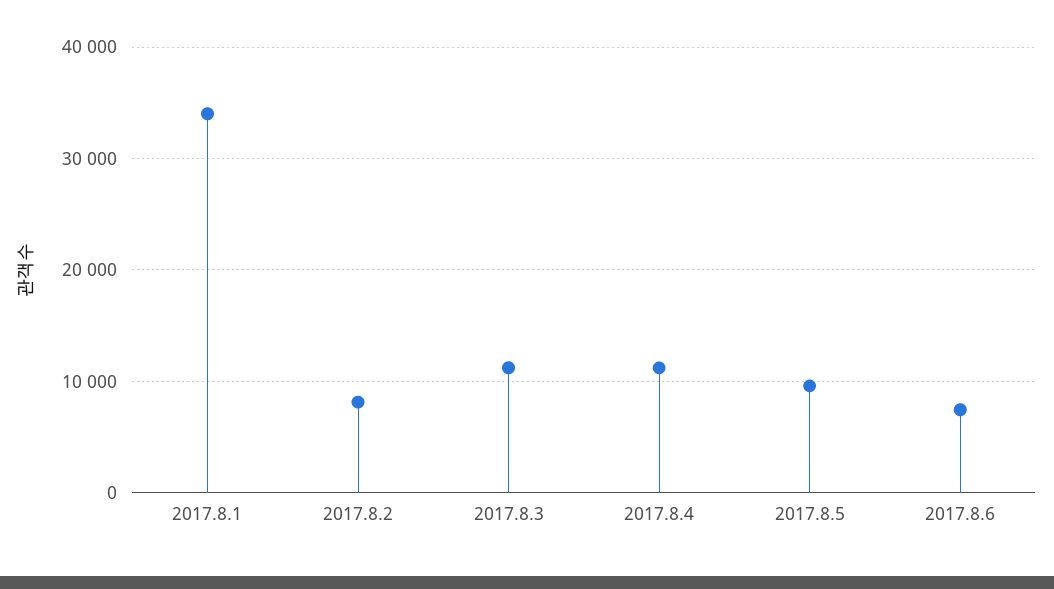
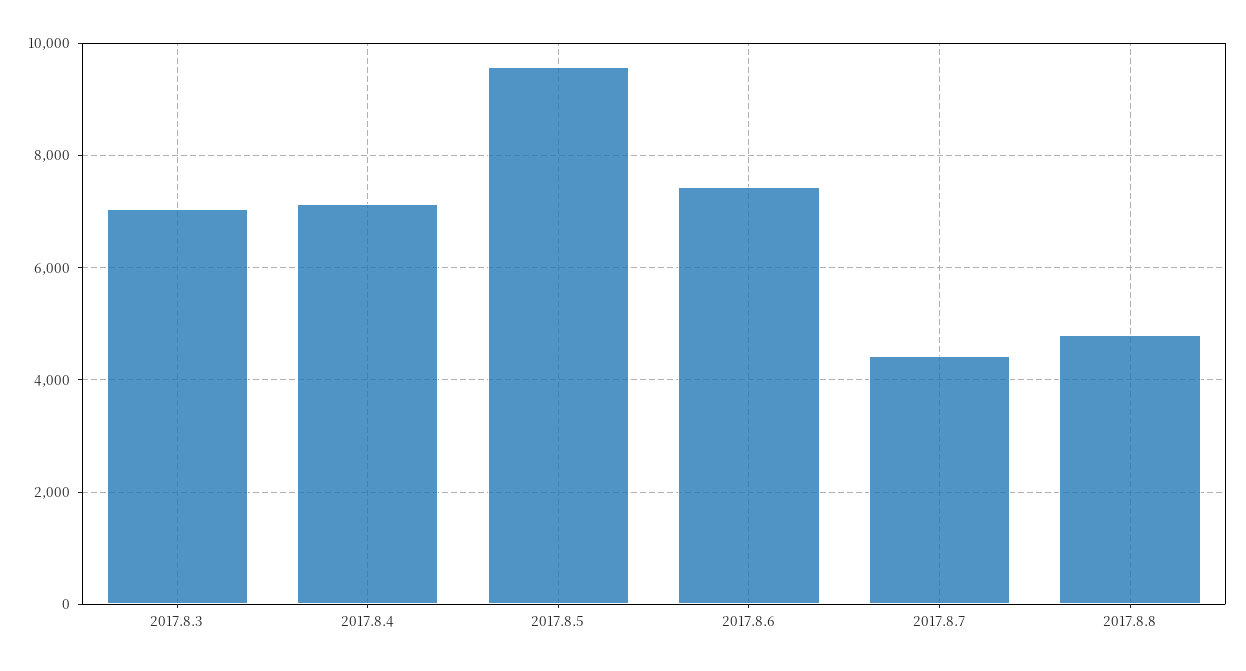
2017.8.1: 34000 -> none
2017.8.2: 8000 -> none
2017.8.3: 11000 -> 7000
2017.8.4: 11000 -> 7200
2017.8.7: none -> 4400
2017.8.8: none -> 4800

